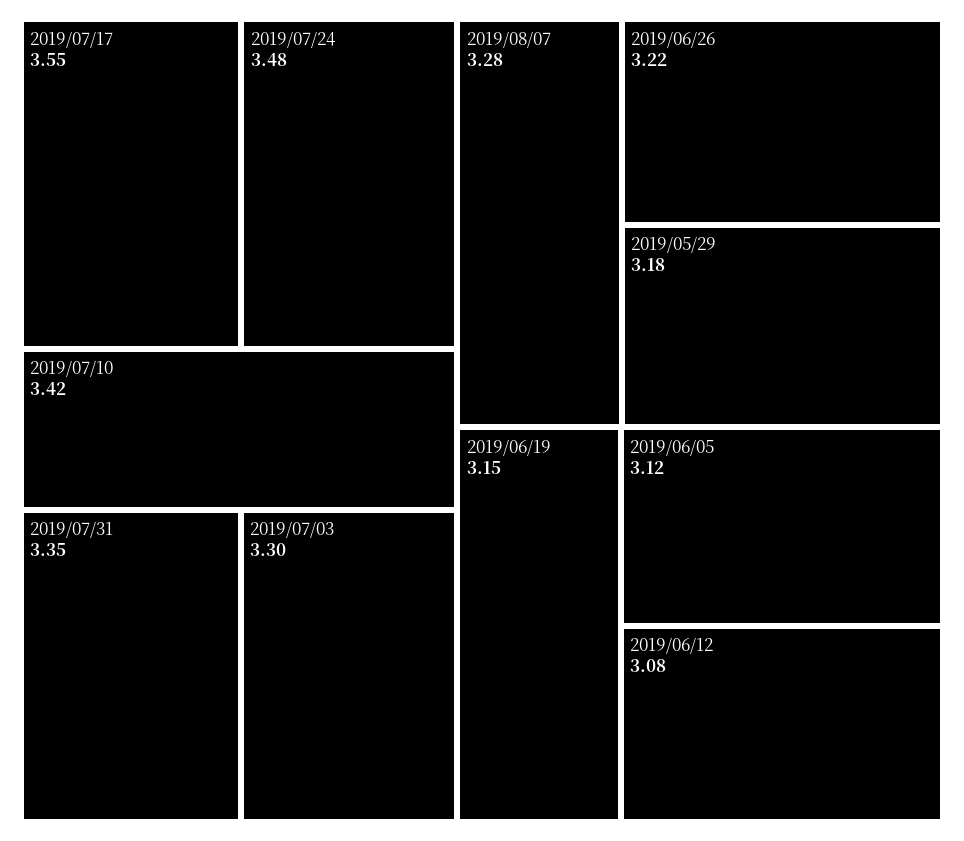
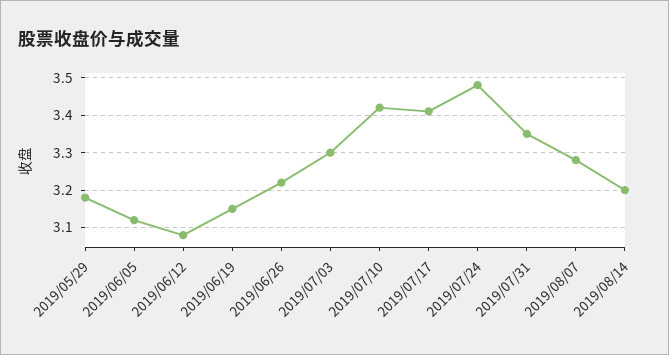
2019/07/17: 3.55 -> 3.4
2019/08/14: none -> 3.2

